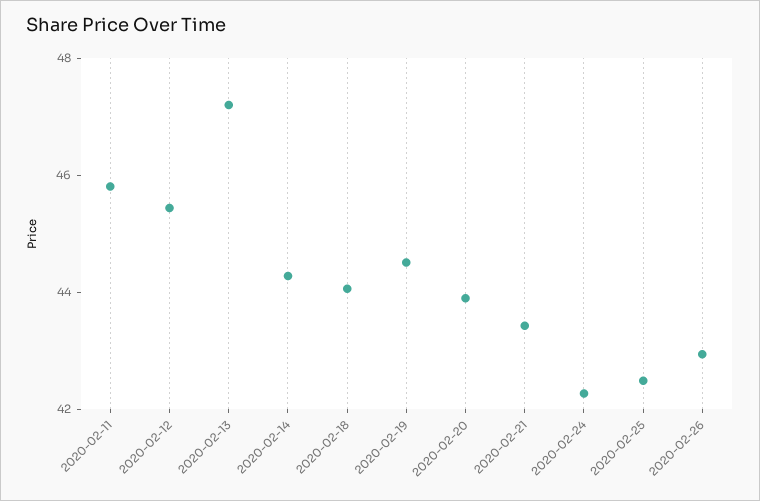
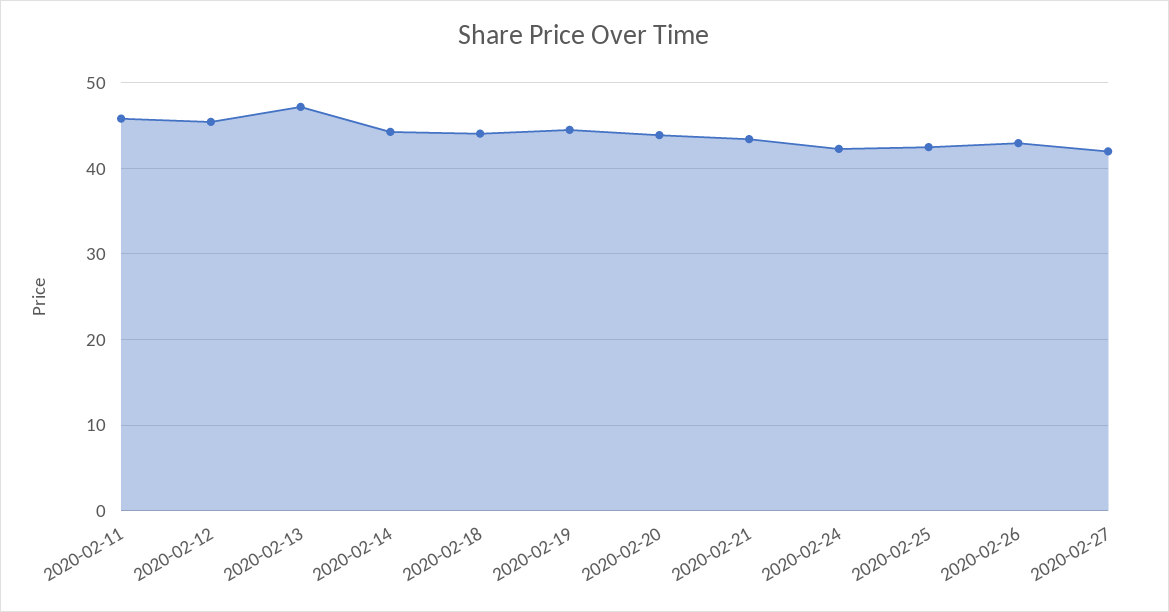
2020-02-27: none -> 42

